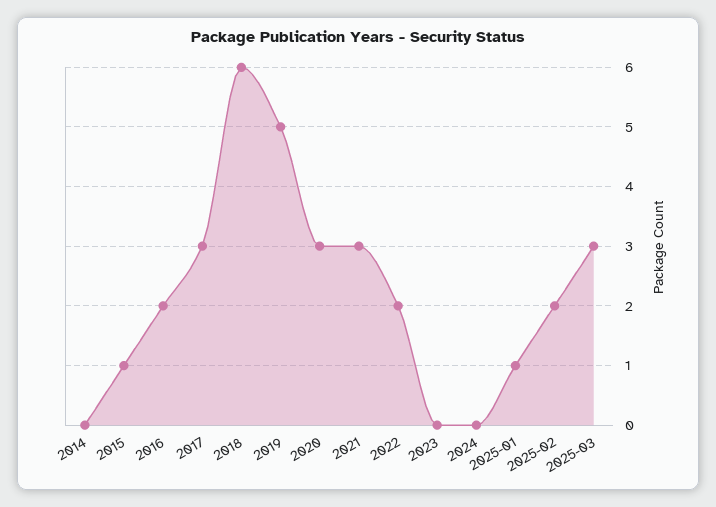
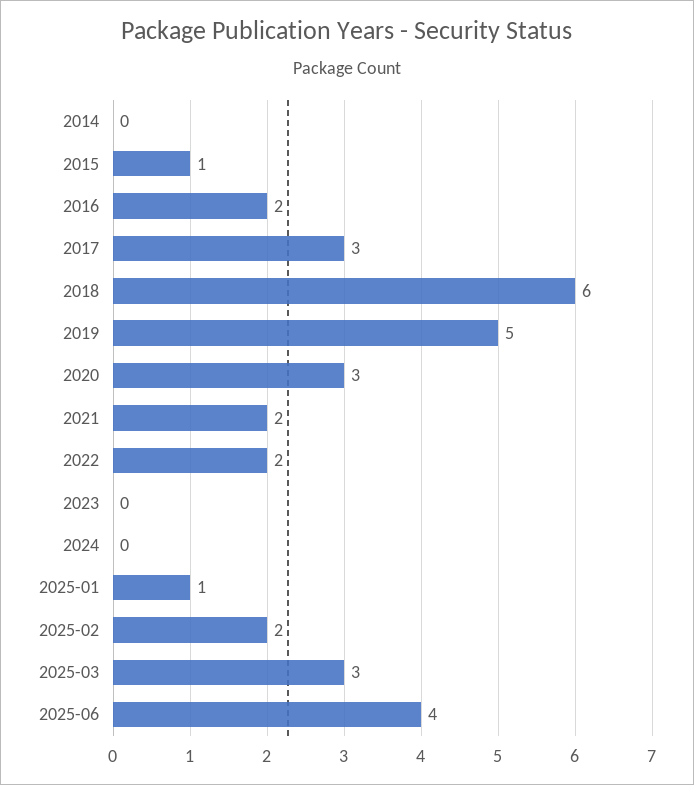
2021: 3 -> 2
2025-06: none -> 4

